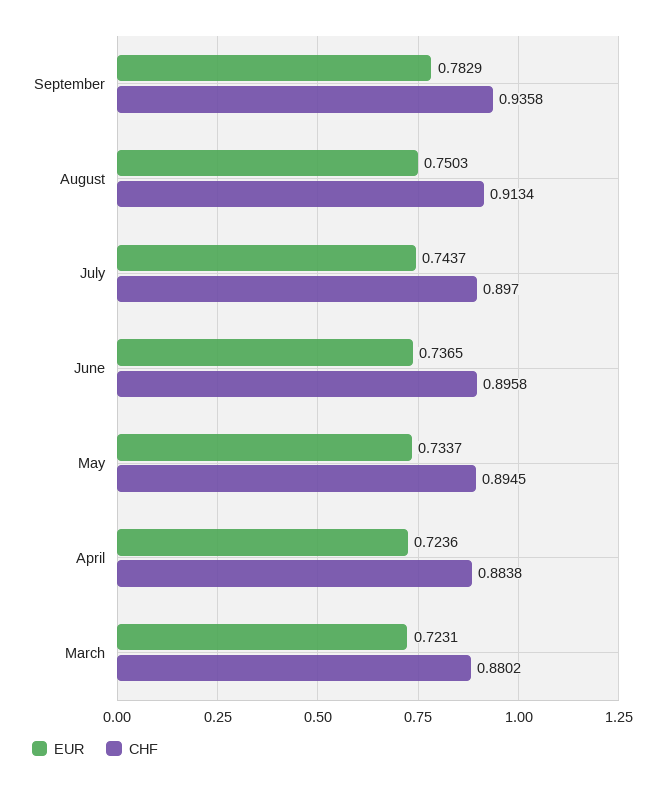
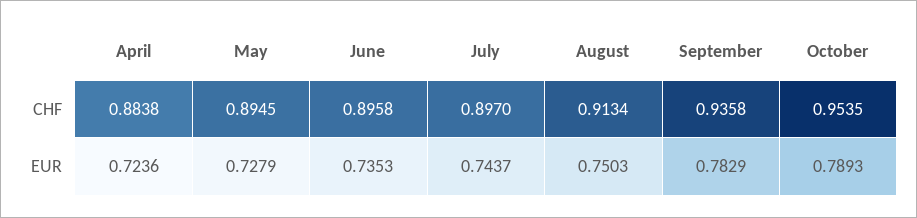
EUR, June: 0.7365 -> 0.7353
EUR, May: 0.7337 -> 0.7279
EUR, March: 0.7231 -> none
CHF, March: 0.8802 -> none
CHF, October: none -> 0.9535
EUR, October: none -> 0.7893

